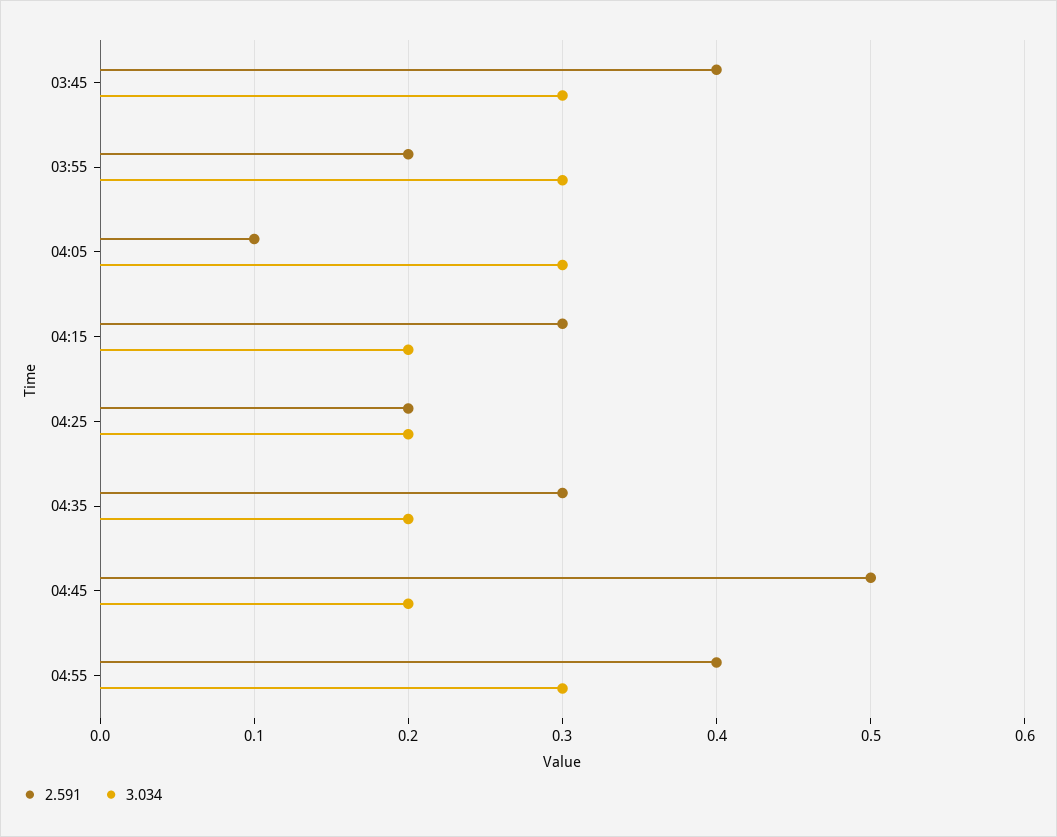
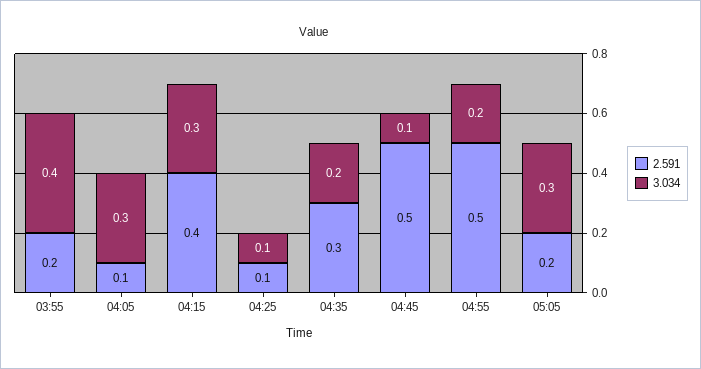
2.591, 03:45: 0.4 -> none
3.034, 03:45: 0.3 -> none
3.034, 03:55: 0.3 -> 0.4
2.591, 04:15: 0.3 -> 0.4
3.034, 04:15: 0.2 -> 0.3
2.591, 04:25: 0.2 -> 0.1
3.034, 04:25: 0.2 -> 0.1
3.034, 04:45: 0.2 -> 0.1
2.591, 04:55: 0.4 -> 0.5
3.034, 04:55: 0.3 -> 0.2
2.591, 05:05: none -> 0.2
3.034, 05:05: none -> 0.3

